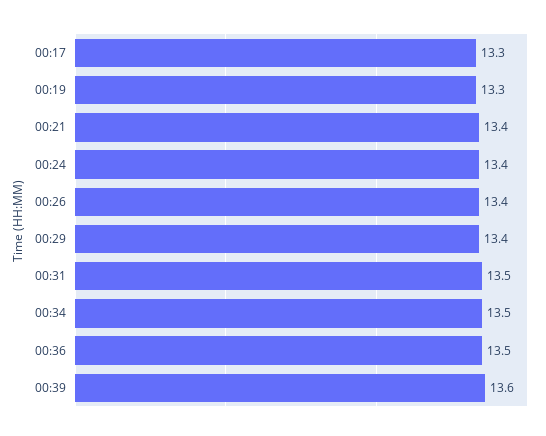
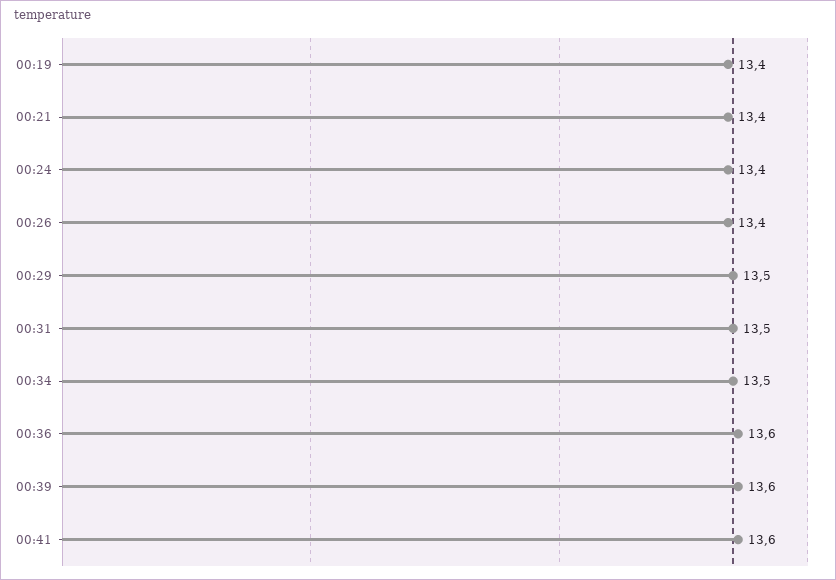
00:17: 13.3 -> none
00:19: 13.3 -> 13.4
00:29: 13.4 -> 13.5
00:36: 13.5 -> 13.6
00:41: none -> 13.6

